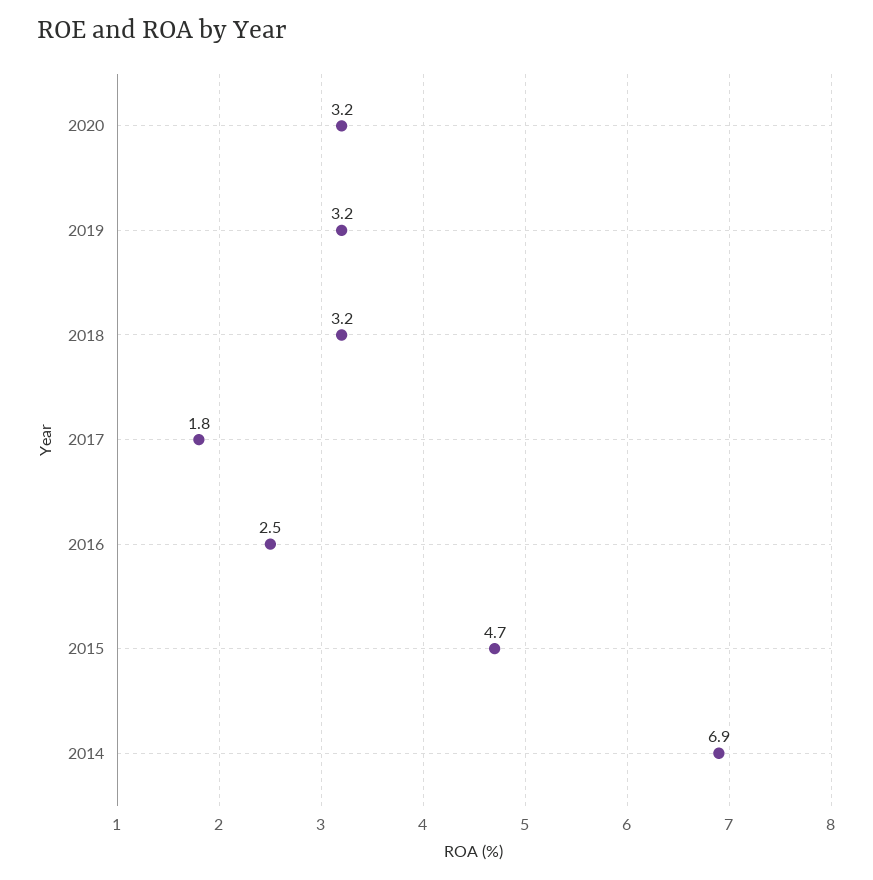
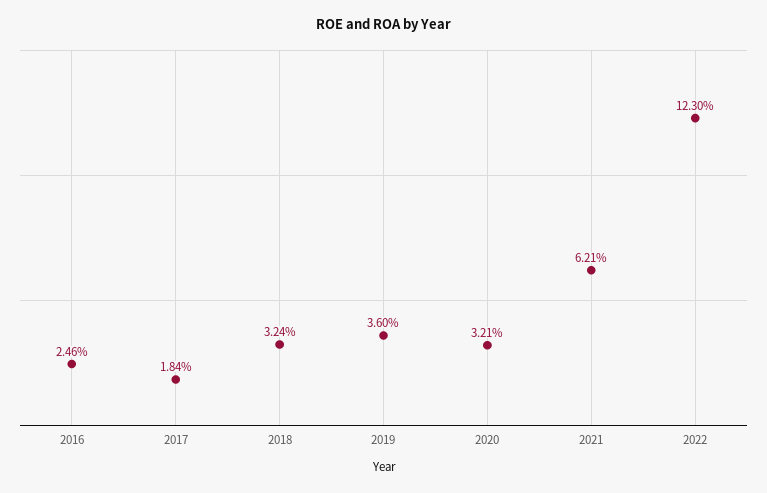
2019: 3.2 -> 3.6
2015: 4.7 -> none
2014: 6.9 -> none
2021: none -> 6.21
2022: none -> 12.3

